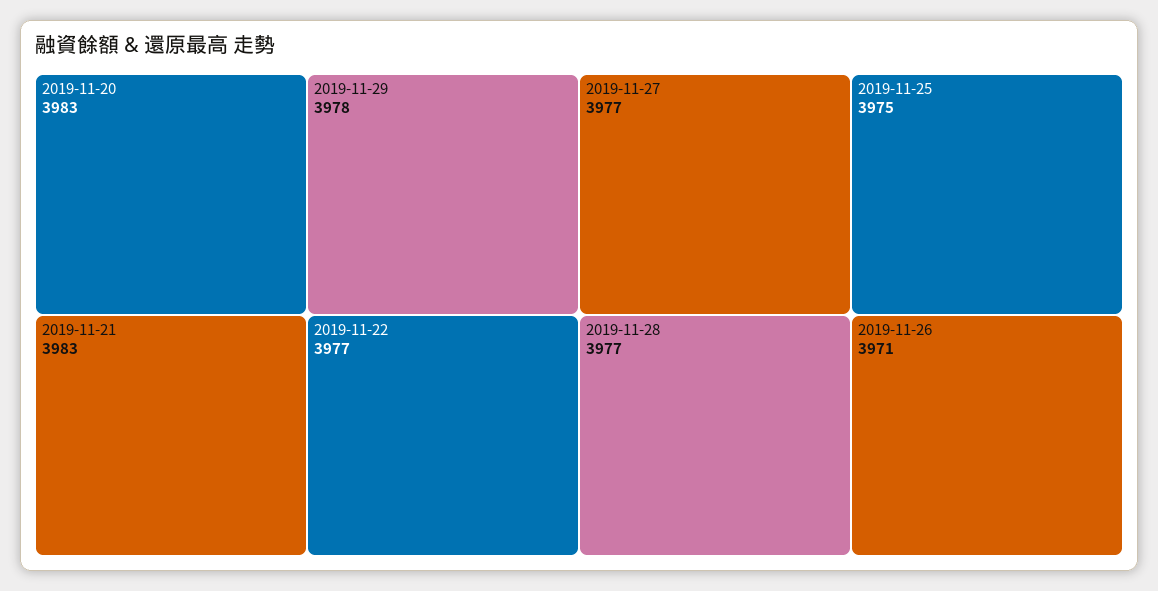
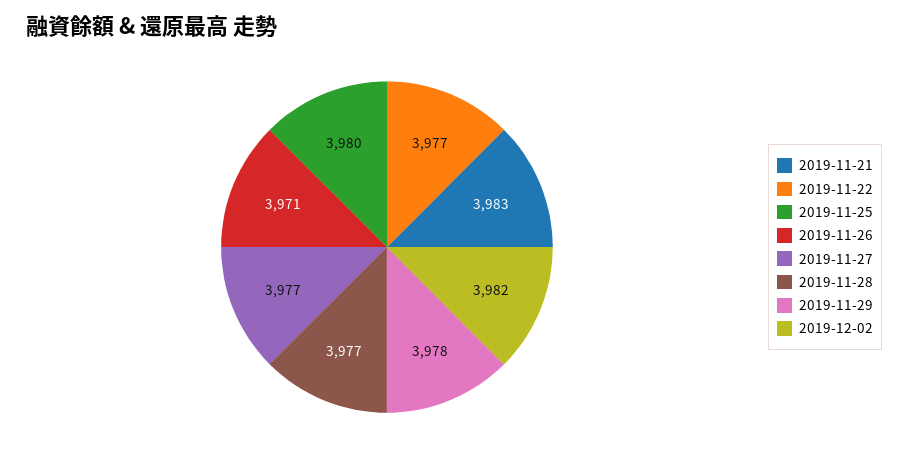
2019-11-20: 3983 -> none
2019-11-25: 3975 -> 3980
2019-12-02: none -> 3982

